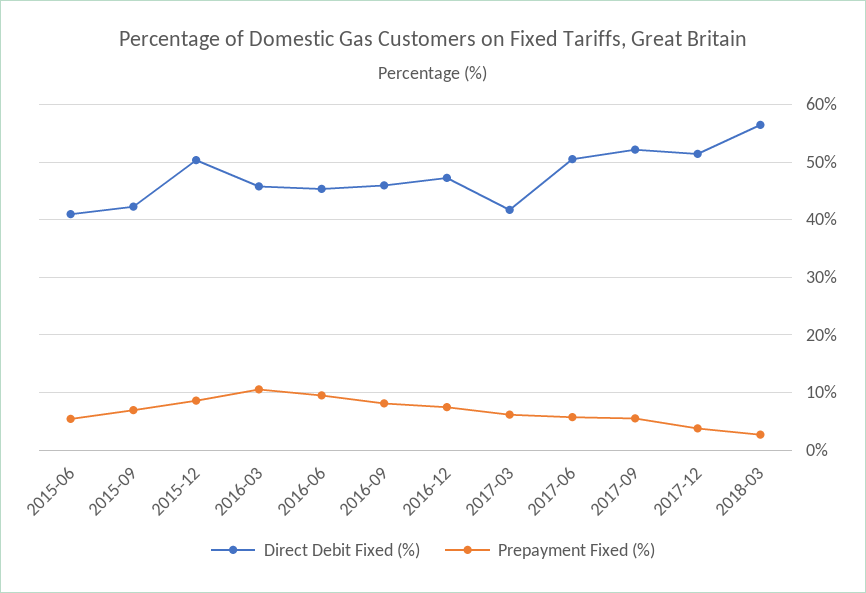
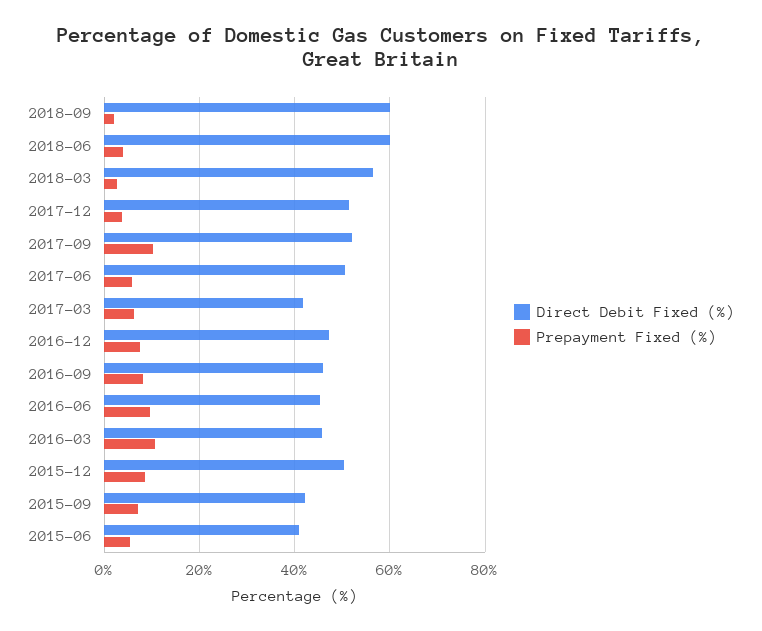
Prepayment Fixed (%), 2017-09: 6 -> 10
Direct Debit Fixed (%), 2018-09: none -> 60
Prepayment Fixed (%), 2018-09: none -> 2
Direct Debit Fixed (%), 2018-06: none -> 60
Prepayment Fixed (%), 2018-06: none -> 4

